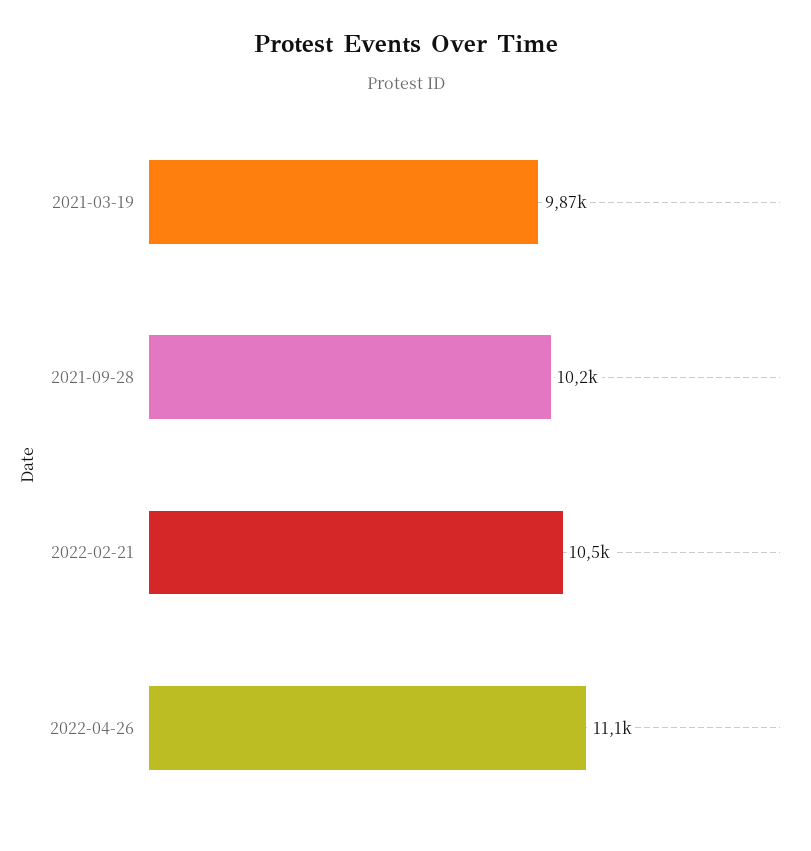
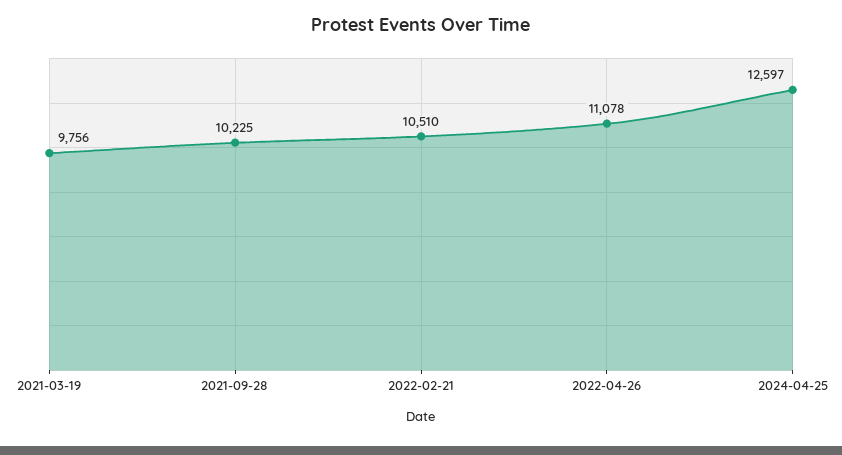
2021-03-19: 9870 -> 9756
2024-04-25: none -> 12597

